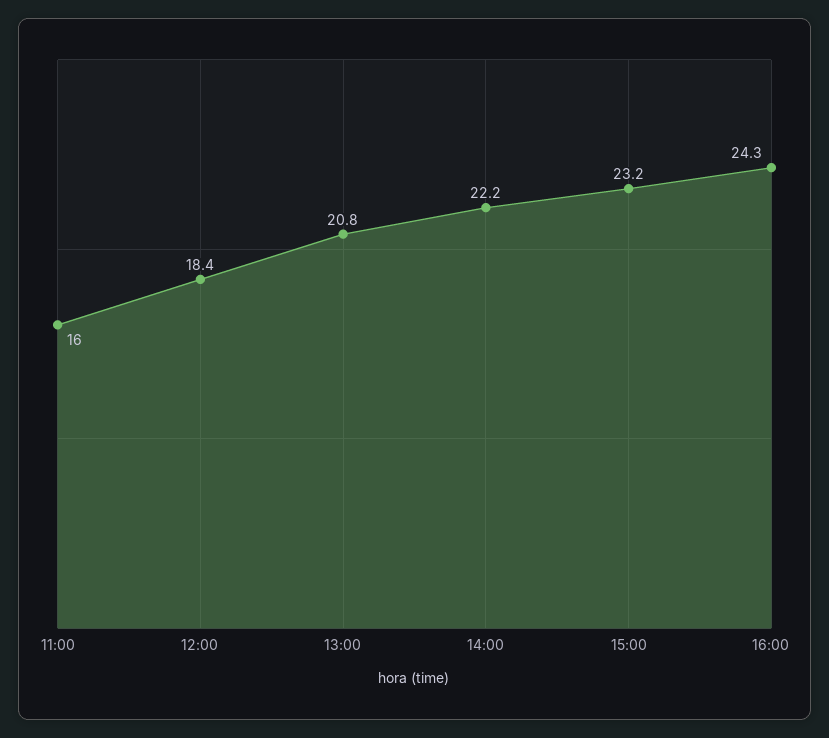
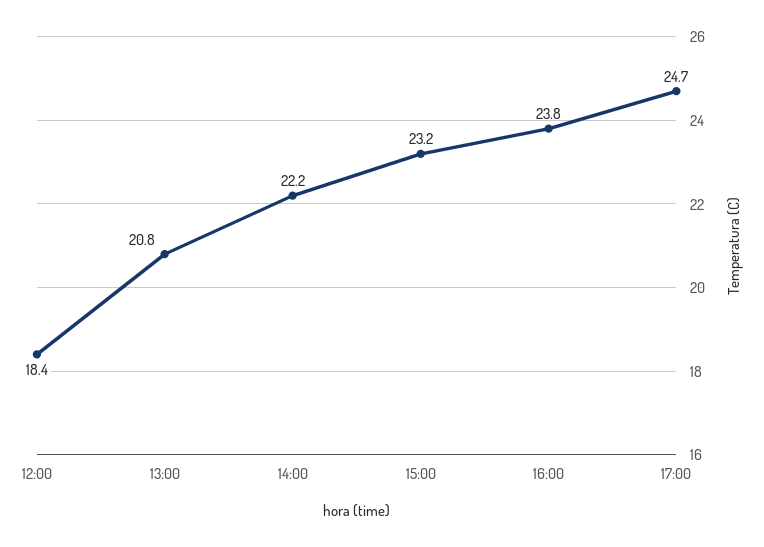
11:00: 16 -> none
16:00: 24.3 -> 23.8
17:00: none -> 24.7

